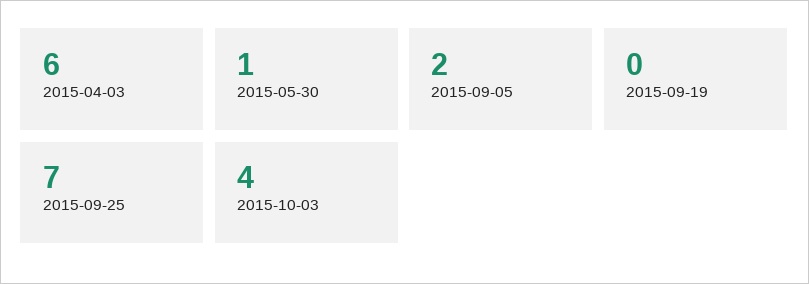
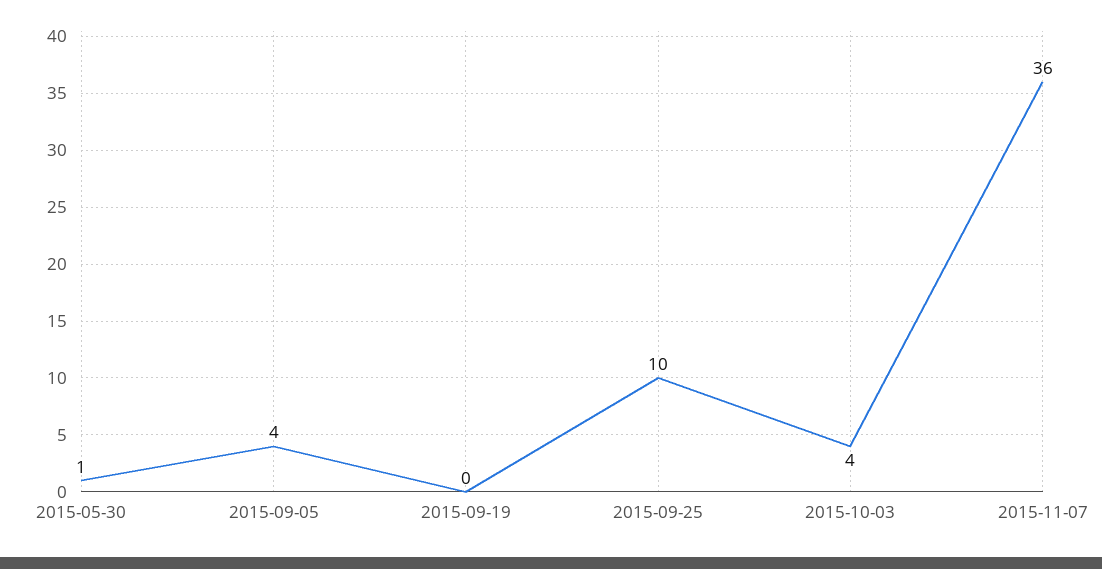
2015-04-03: 6 -> none
2015-09-05: 2 -> 4
2015-09-25: 7 -> 10
2015-11-07: none -> 36

